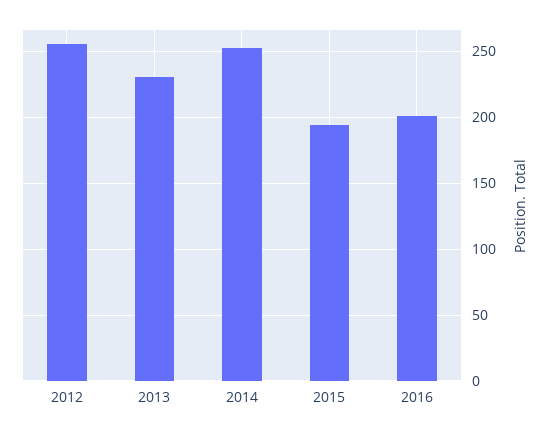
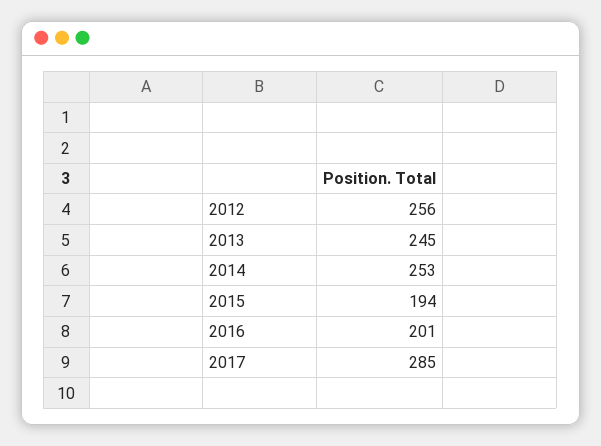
2013: 230 -> 245
2017: none -> 285

